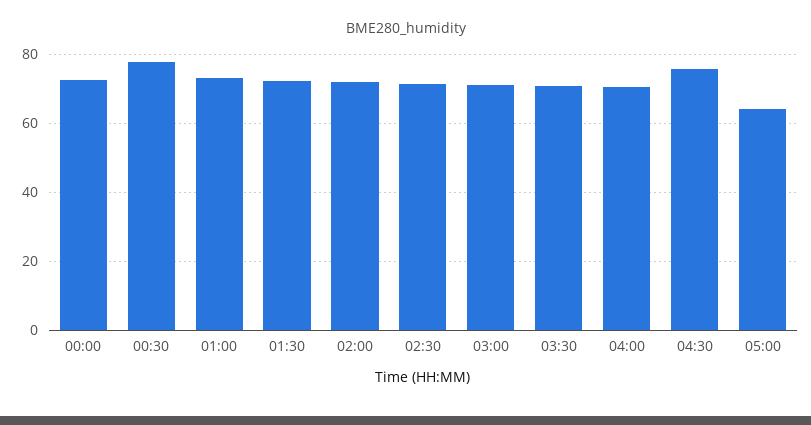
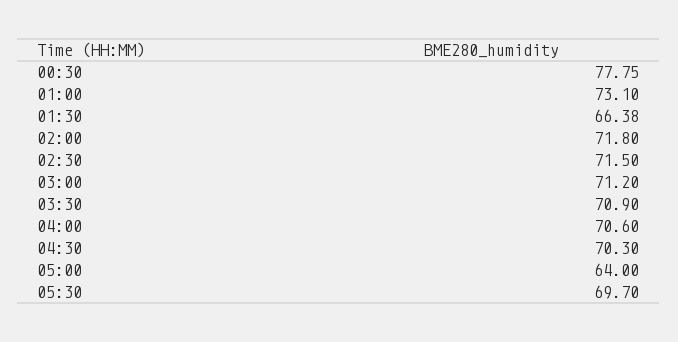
00:00: 72 -> none
01:30: 72 -> 66.38
04:30: 76 -> 70.3
05:30: none -> 69.7

